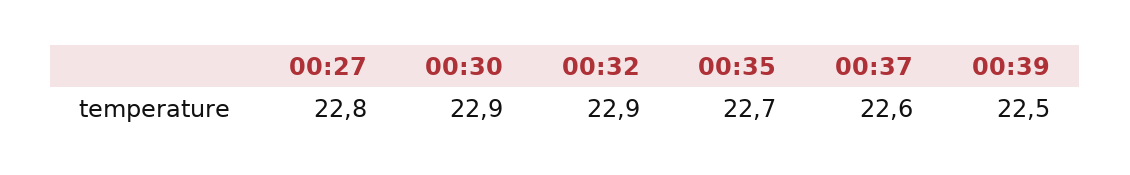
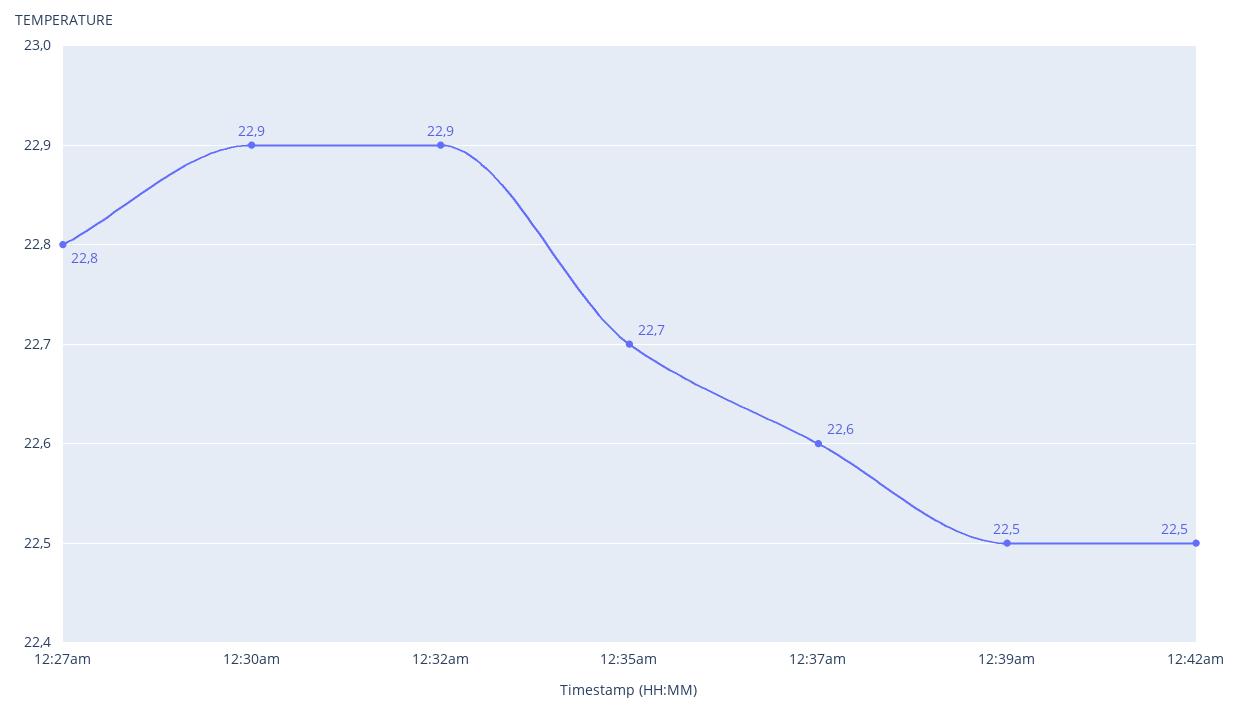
12:42am: none -> 22.5

